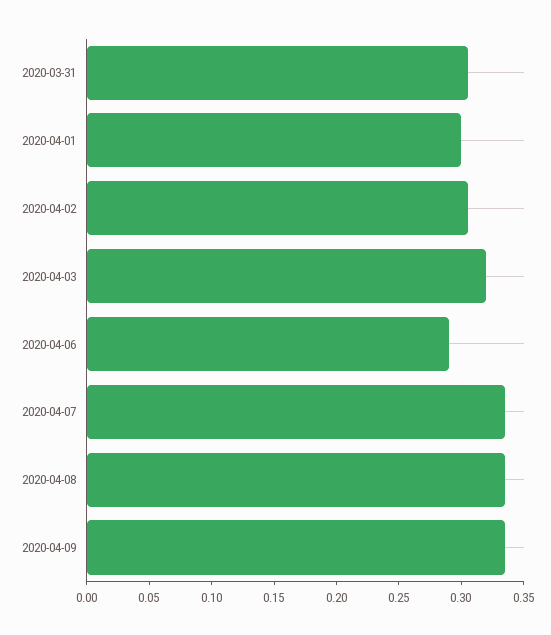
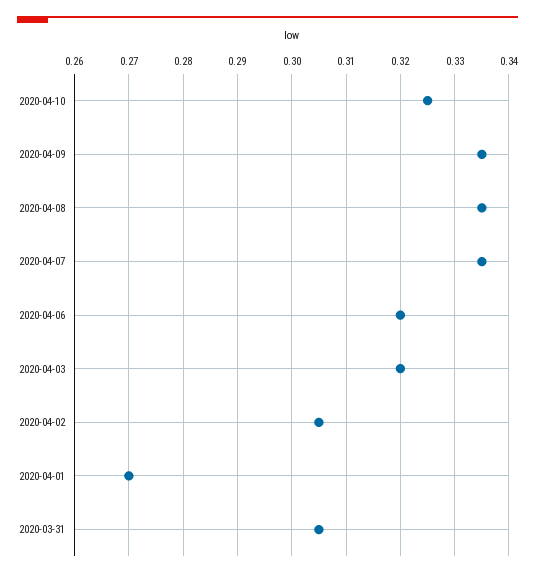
2020-04-01: 0.3 -> 0.27
2020-04-06: 0.29 -> 0.32
2020-04-10: none -> 0.325

